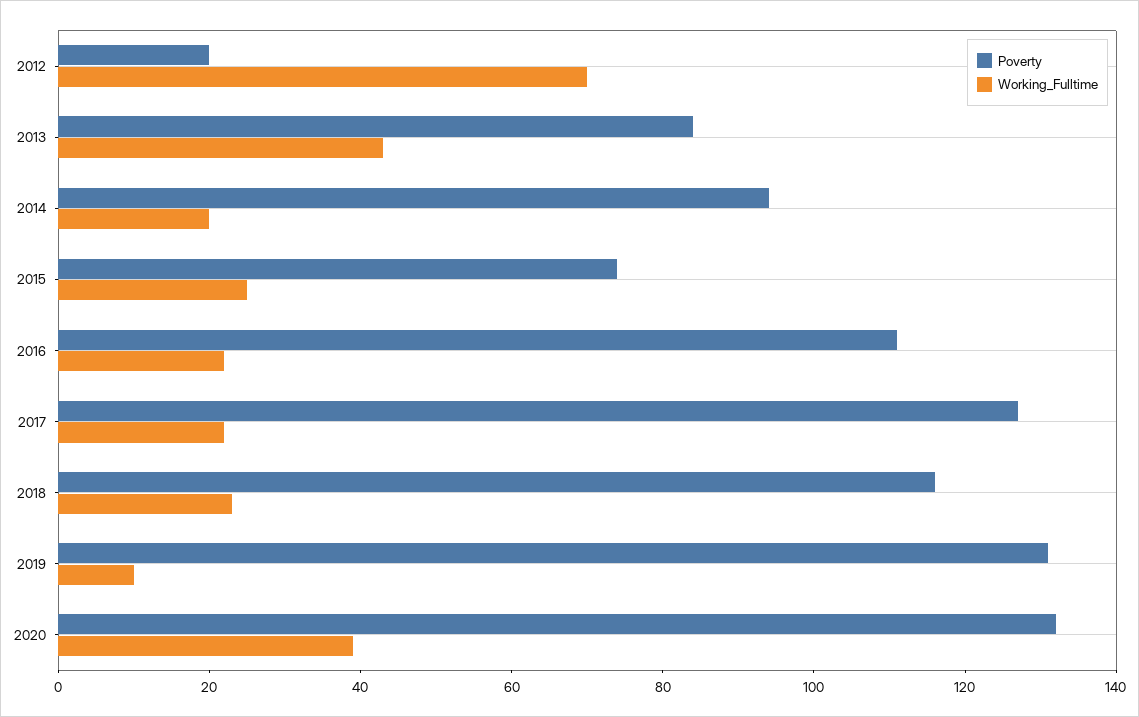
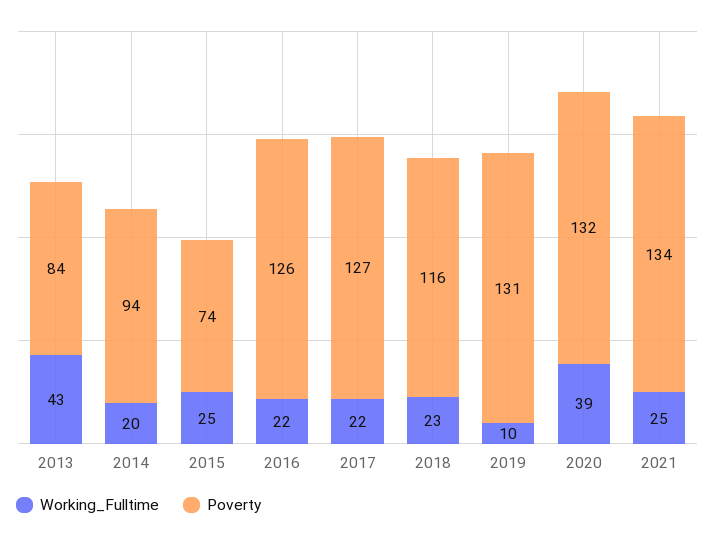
Poverty, 2012: 20 -> none
Working_Fulltime, 2012: 70 -> none
Poverty, 2016: 110 -> 126
Working_Fulltime, 2021: none -> 25
Poverty, 2021: none -> 134

